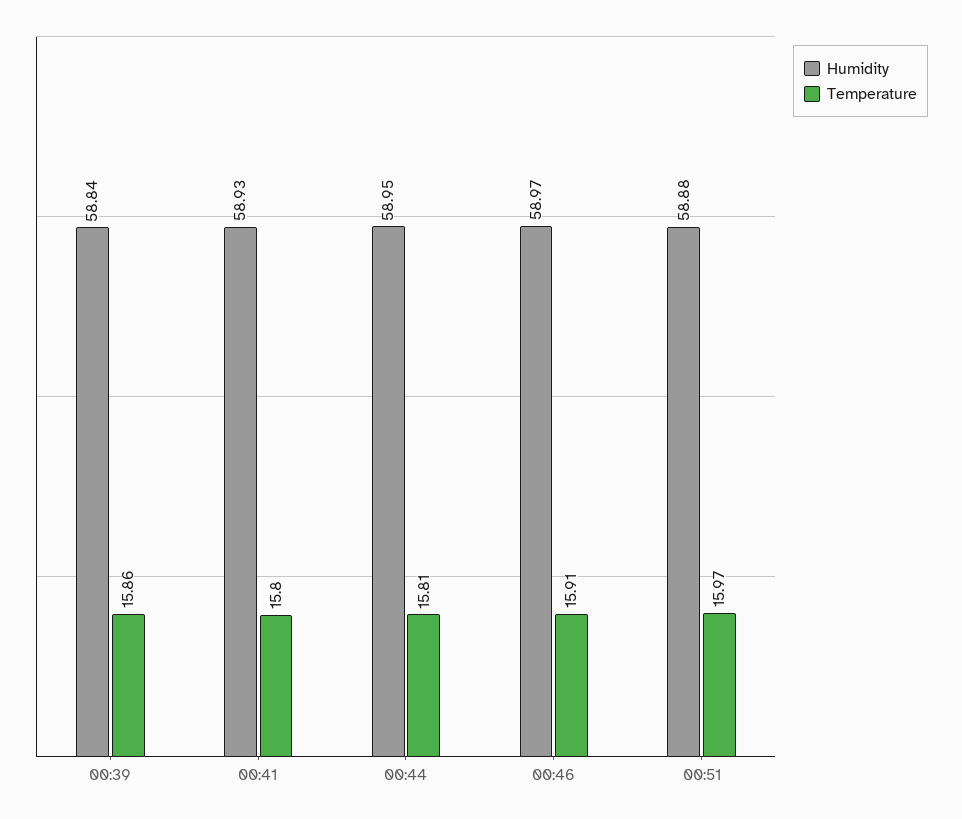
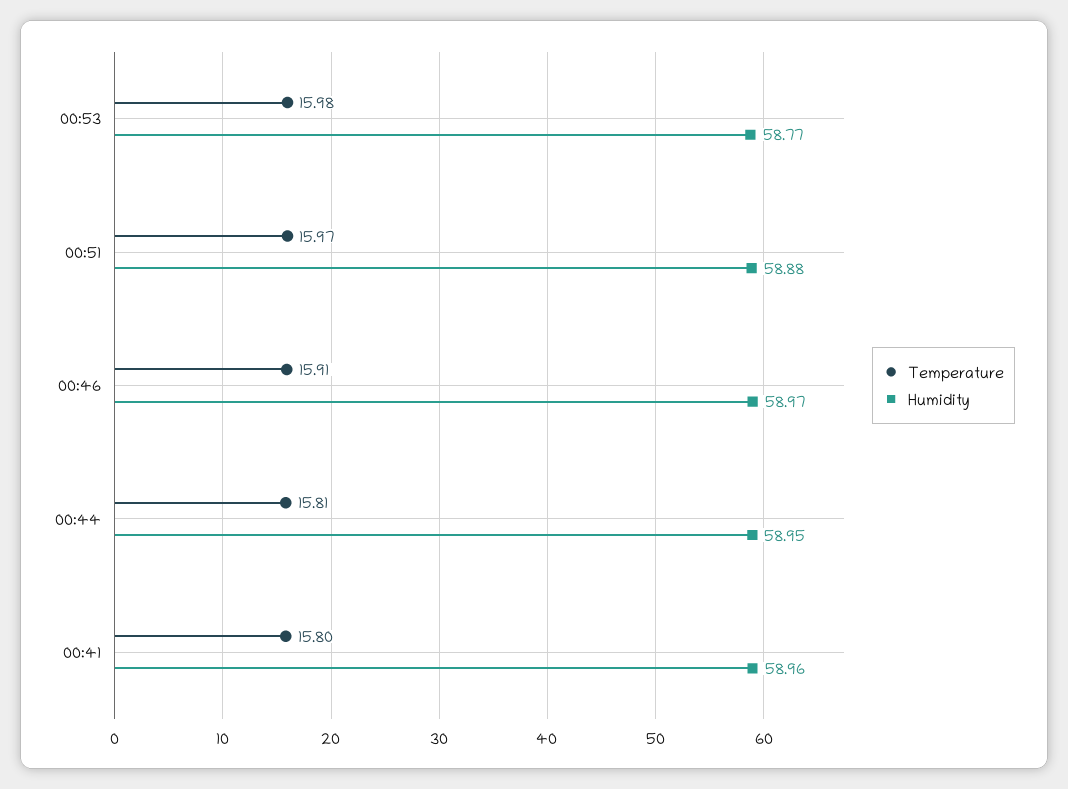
Humidity, 00:39: 58.84 -> none
Temperature, 00:39: 15.86 -> none
Humidity, 00:41: 58.93 -> 58.96
Temperature, 00:53: none -> 15.98
Humidity, 00:53: none -> 58.77

